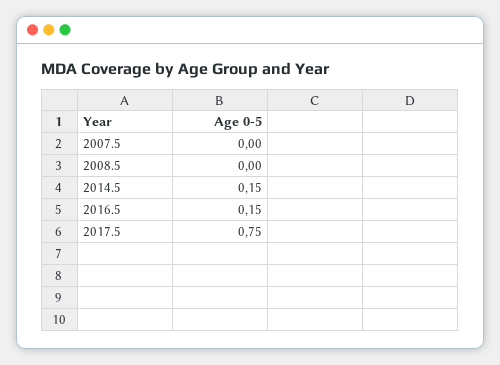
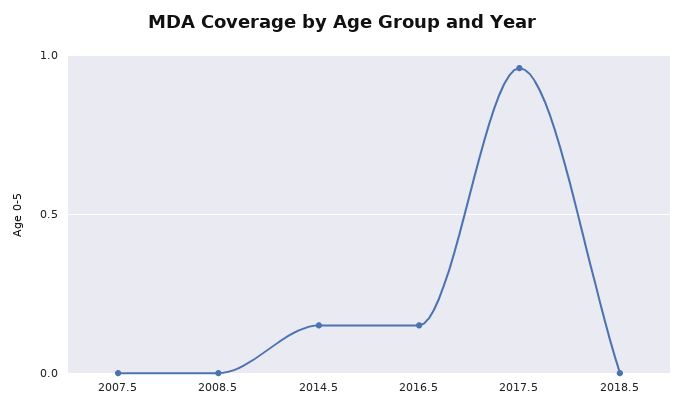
2017.5: 0.75 -> 0.95
2018.5: none -> 0

